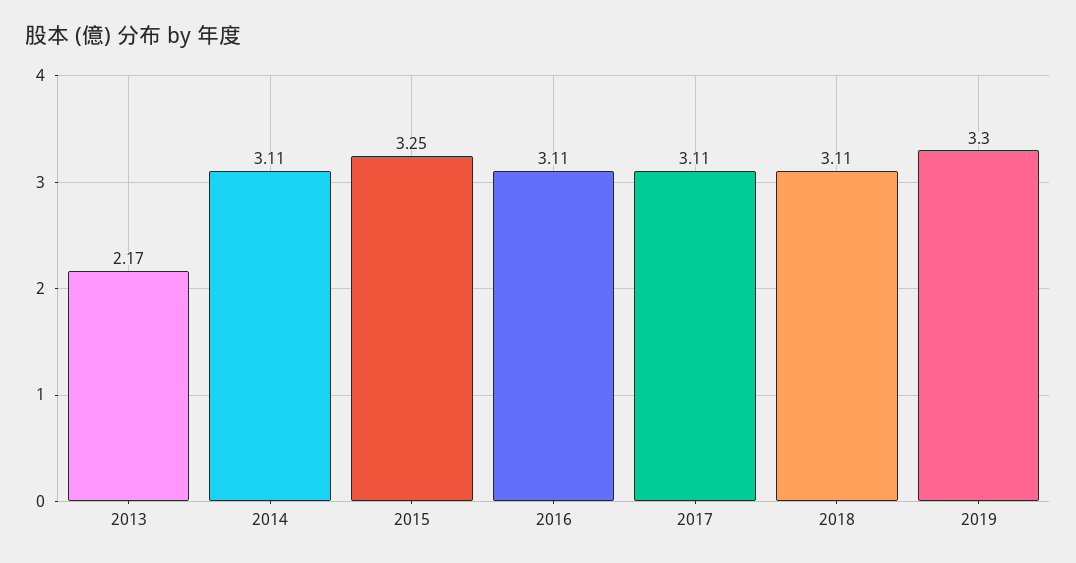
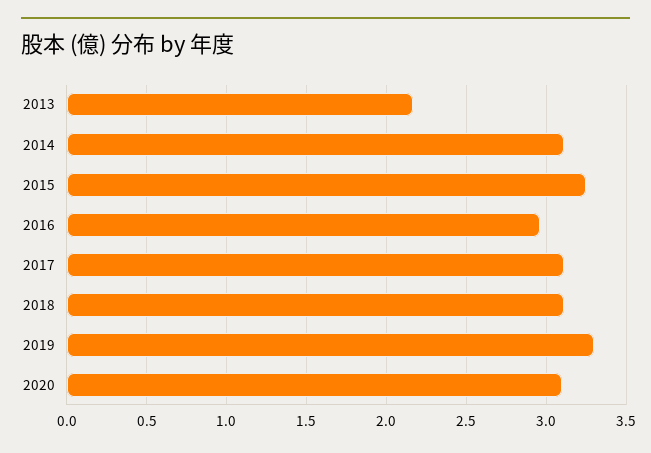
2016: 3.11 -> 2.95
2020: none -> 3.1

